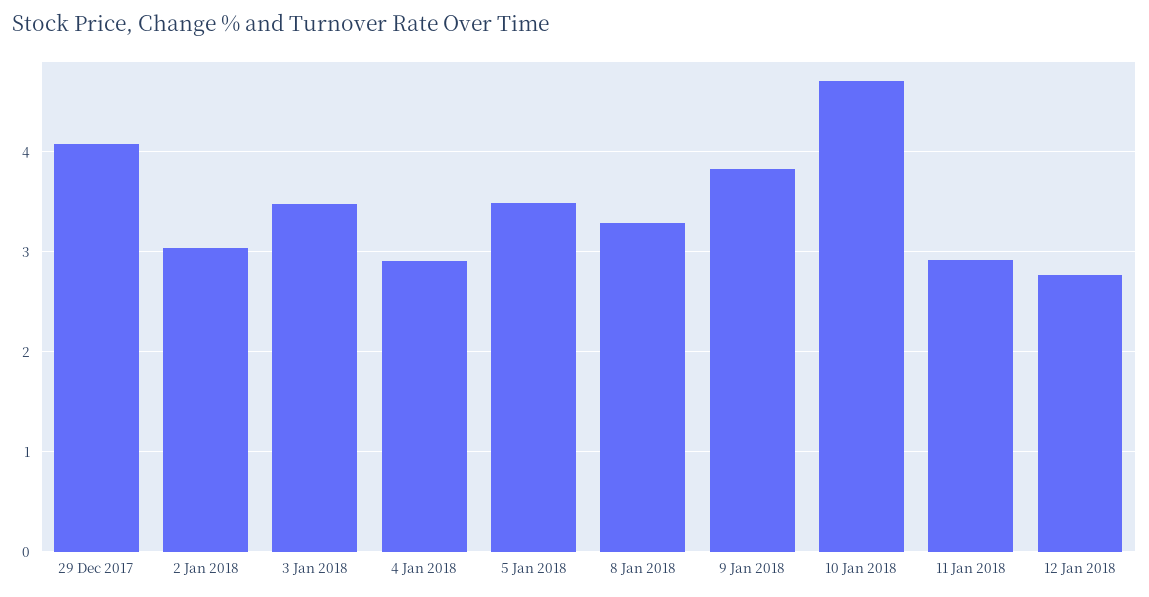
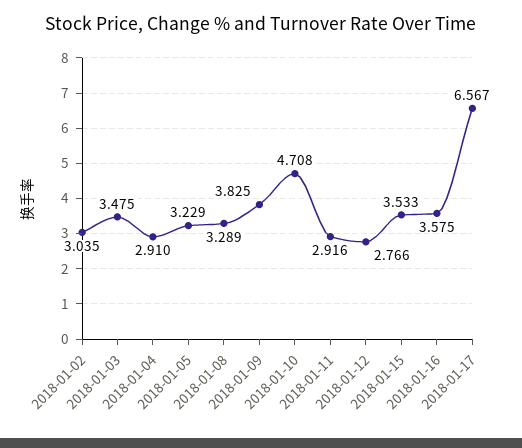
29 Dec 2017: 4.1 -> none
5 Jan 2018: 3.5 -> 3.229
2018-01-15: none -> 3.533
2018-01-16: none -> 3.575
2018-01-17: none -> 6.567

